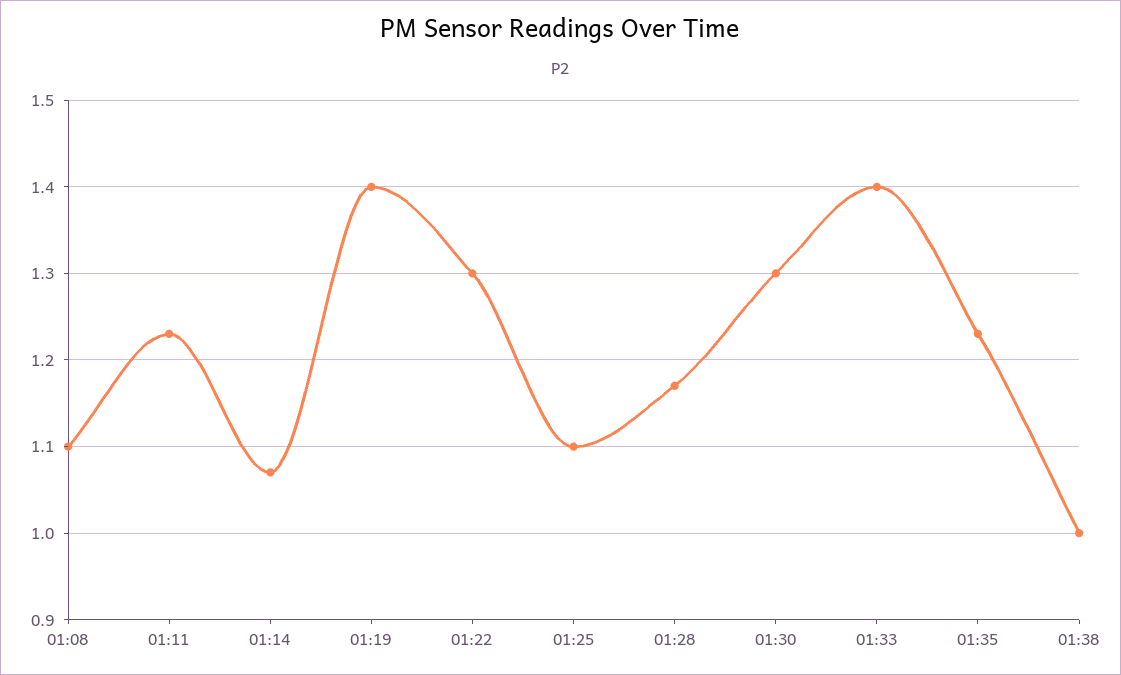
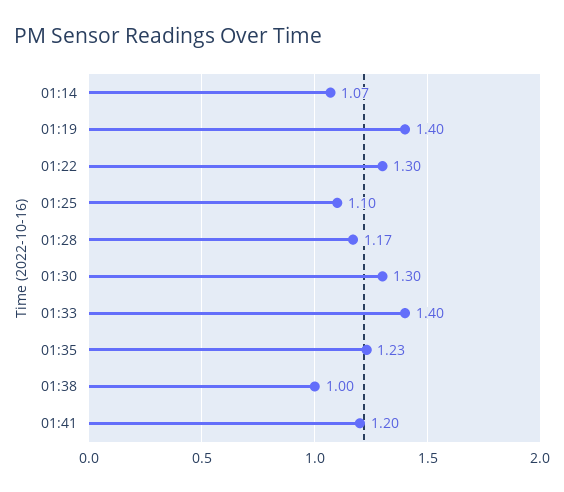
01:08: 1.1 -> none
01:11: 1.23 -> none
01:41: none -> 1.2

